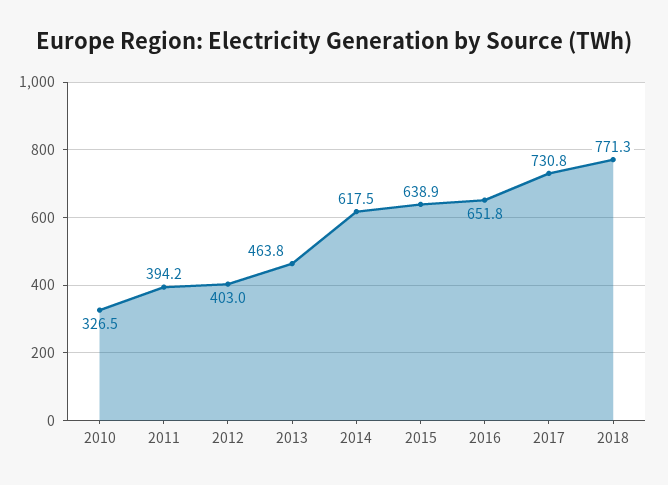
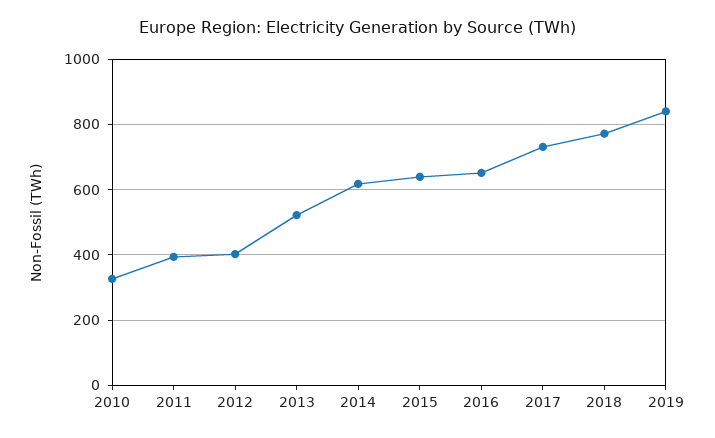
2013: 463.8 -> 520
2019: none -> 840

